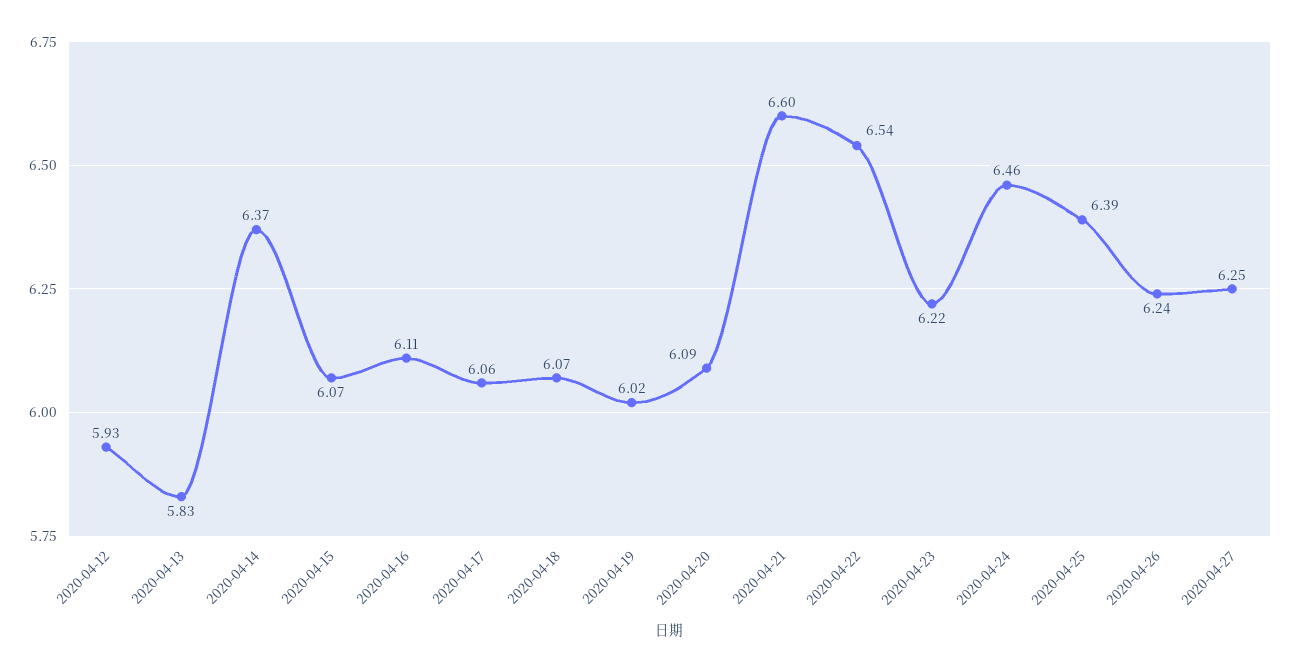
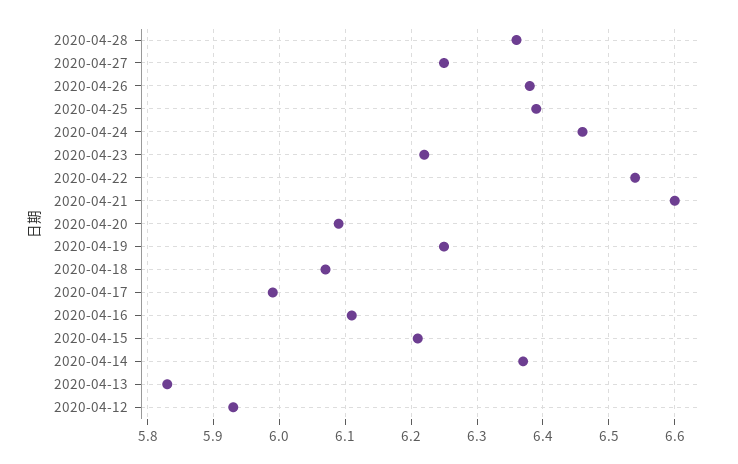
2020-04-15: 6.07 -> 6.21
2020-04-17: 6.06 -> 5.99
2020-04-19: 6.02 -> 6.25
2020-04-26: 6.24 -> 6.38
2020-04-28: none -> 6.36

